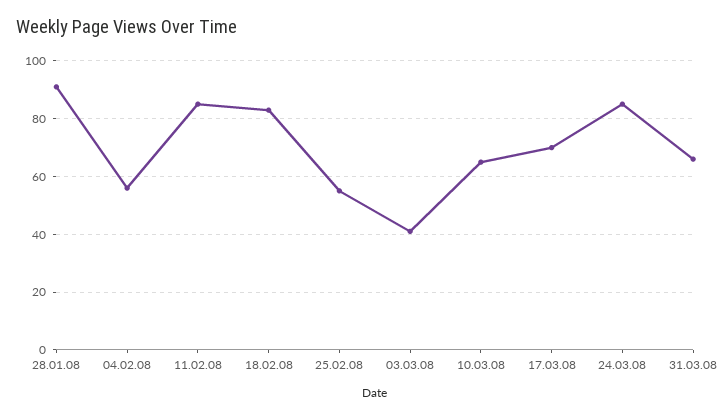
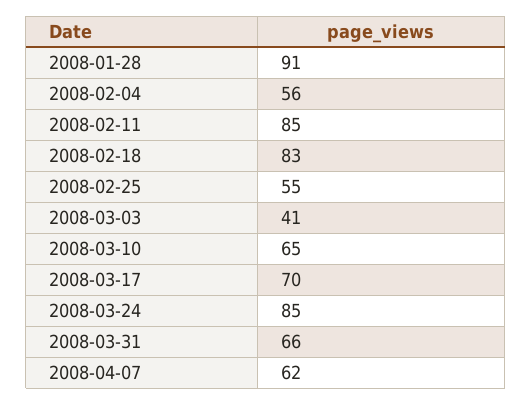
2008-04-07: none -> 62

